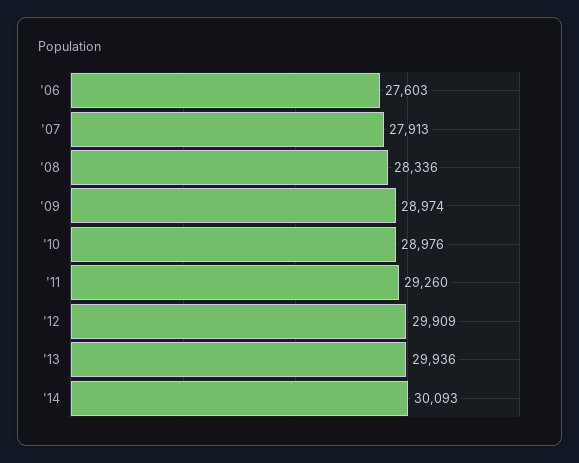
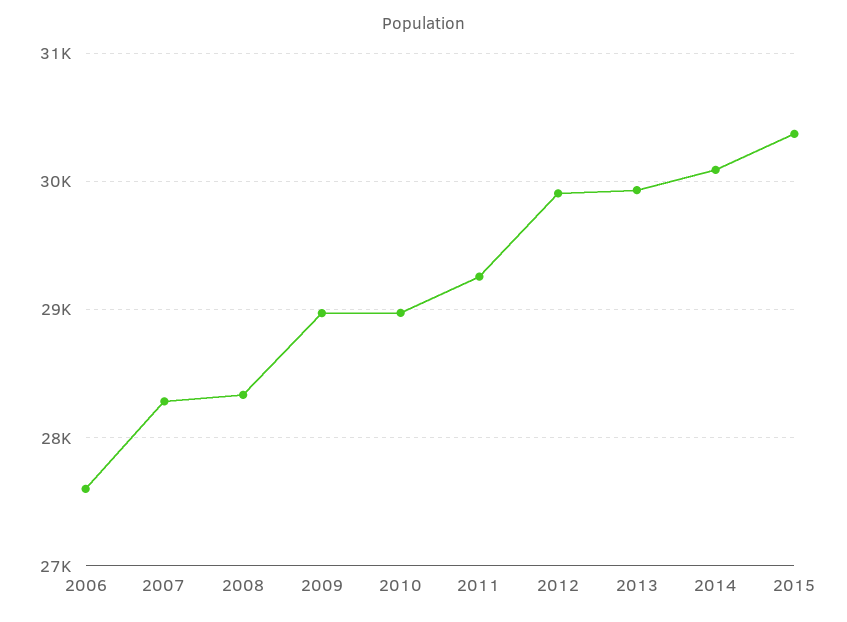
'07: 27913 -> 28300
2015: none -> 30400

